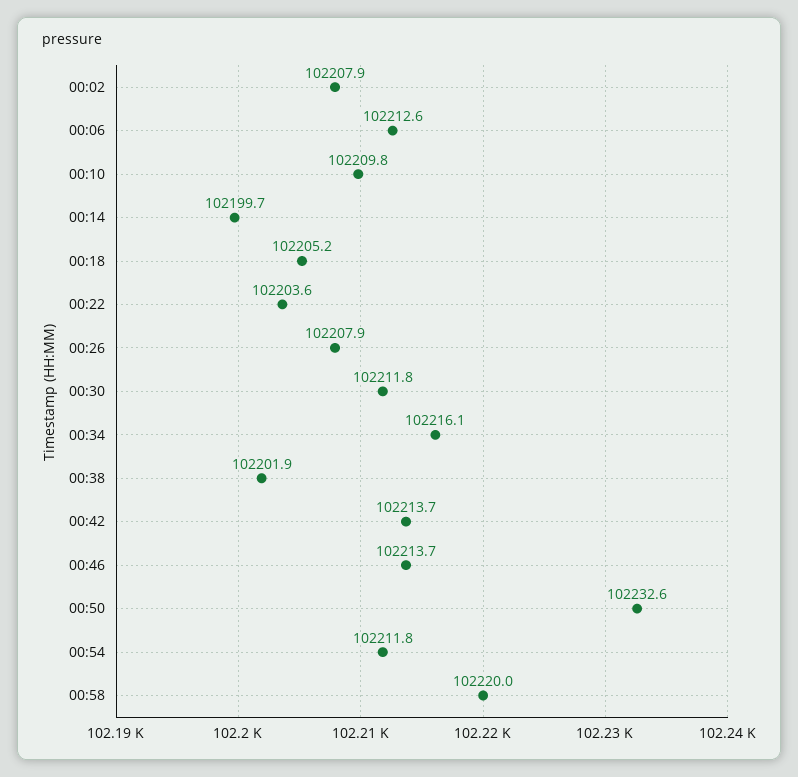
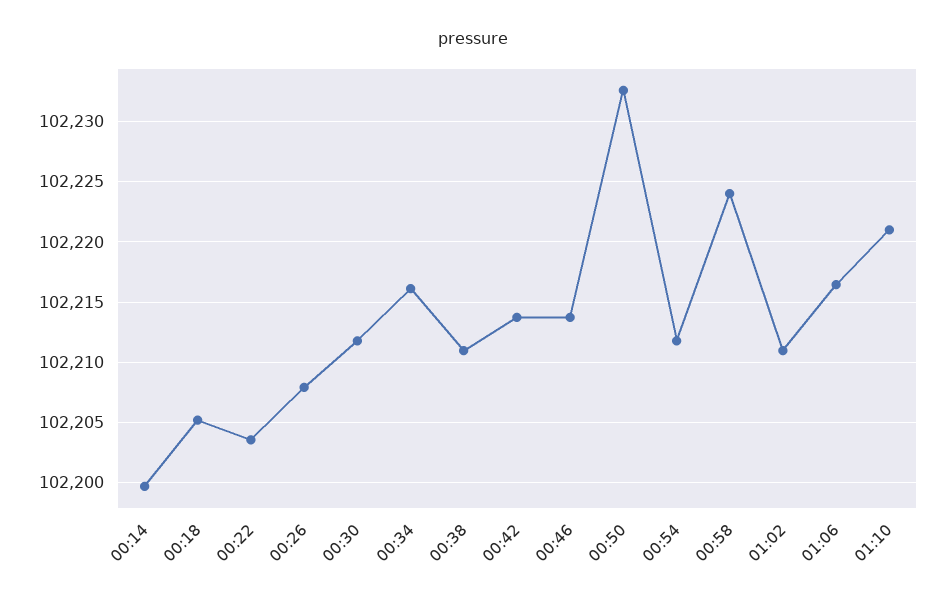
00:02: 102207.9 -> none
00:06: 102212.6 -> none
00:10: 102209.8 -> none
00:38: 102201.9 -> 102211
00:58: 102220 -> 102224
01:02: none -> 102211
01:06: none -> 102216.5
01:10: none -> 102221

